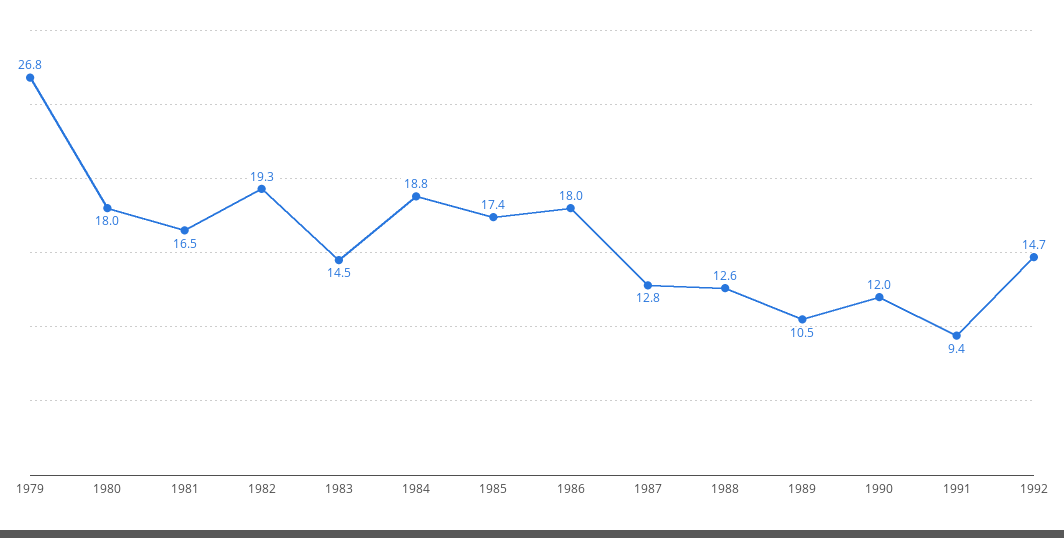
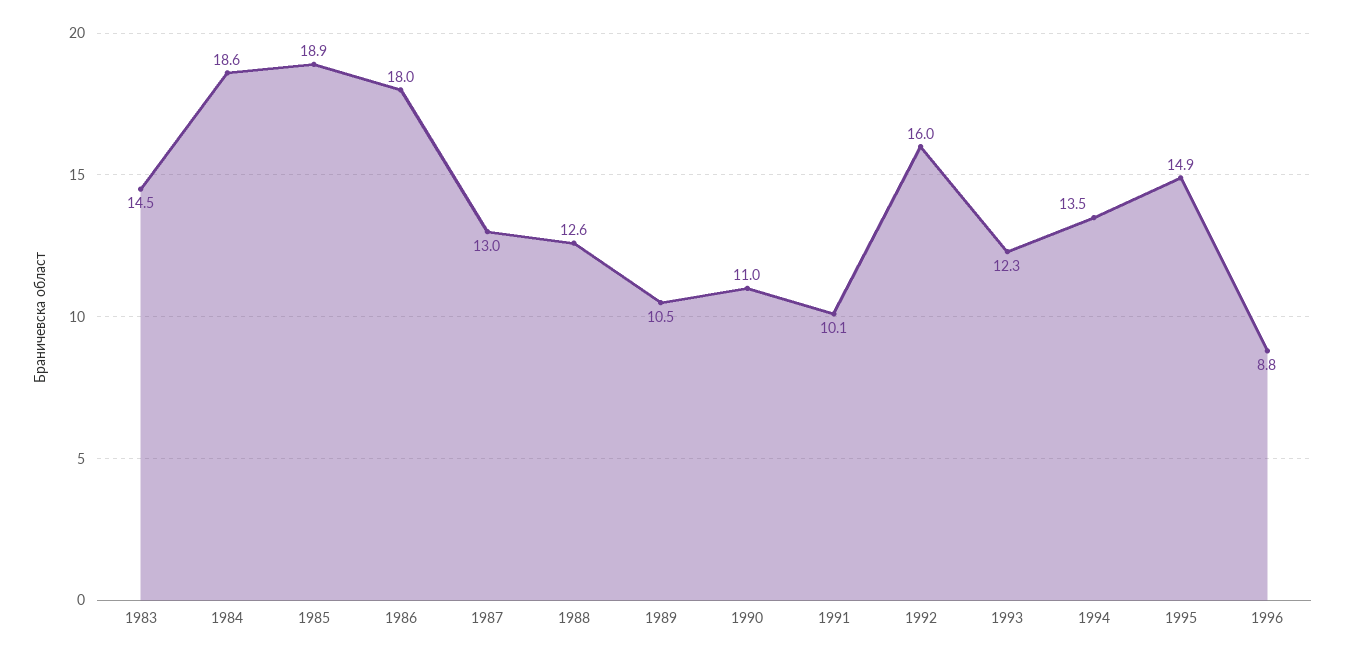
1979: 26.8 -> none
1980: 18 -> none
1981: 16.5 -> none
1982: 19.3 -> none
1984: 18.8 -> 18.6
1985: 17.4 -> 18.9
1987: 12.8 -> 13
1990: 12 -> 11
1991: 9.4 -> 10.1
1992: 14.7 -> 16
1993: none -> 12.3
1994: none -> 13.5
1995: none -> 14.9
1996: none -> 8.8

